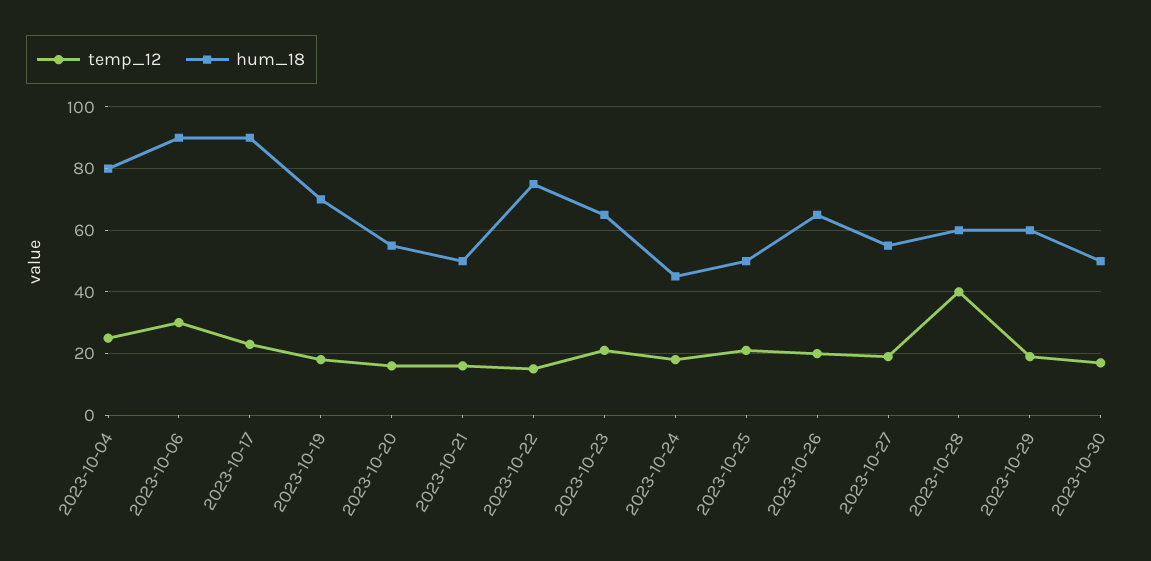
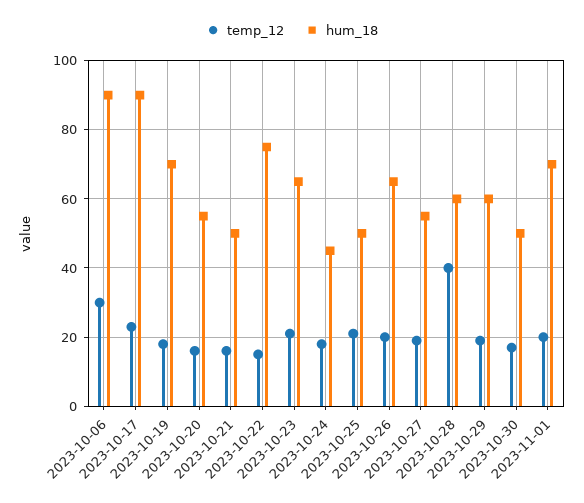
temp_12, 2023-10-04: 25 -> none
hum_18, 2023-10-04: 80 -> none
temp_12, 2023-11-01: none -> 20
hum_18, 2023-11-01: none -> 70

